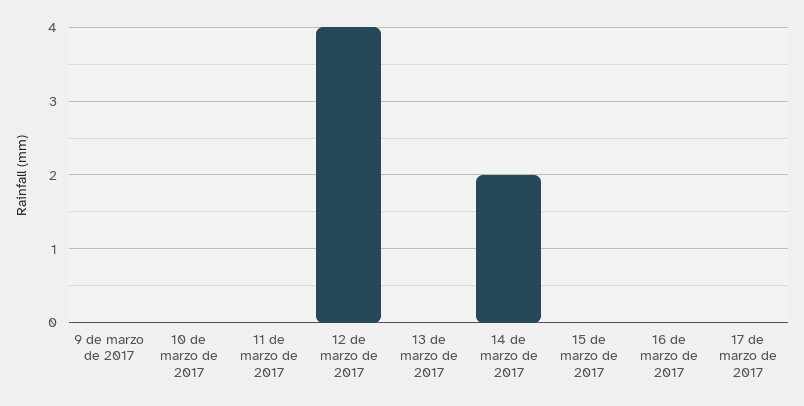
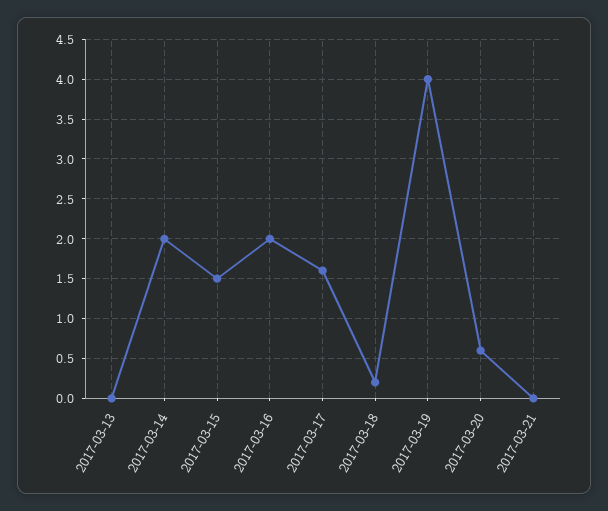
9 de marzo de 2017: 0 -> none
10 de marzo de 2017: 0 -> none
11 de marzo de 2017: 0 -> none
12 de marzo de 2017: 4 -> none
15 de marzo de 2017: 0 -> 1.5
16 de marzo de 2017: 0 -> 2
17 de marzo de 2017: 0 -> 1.6
2017-03-18: none -> 0.2
2017-03-19: none -> 4
2017-03-20: none -> 0.6
2017-03-21: none -> 0

